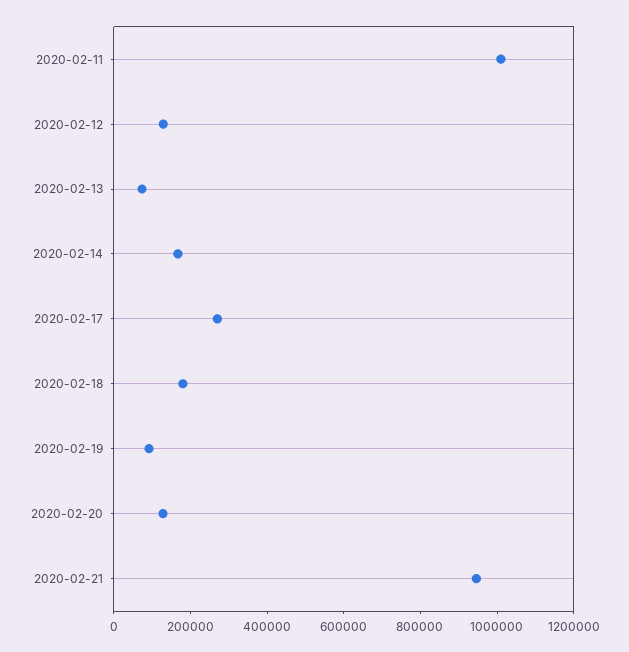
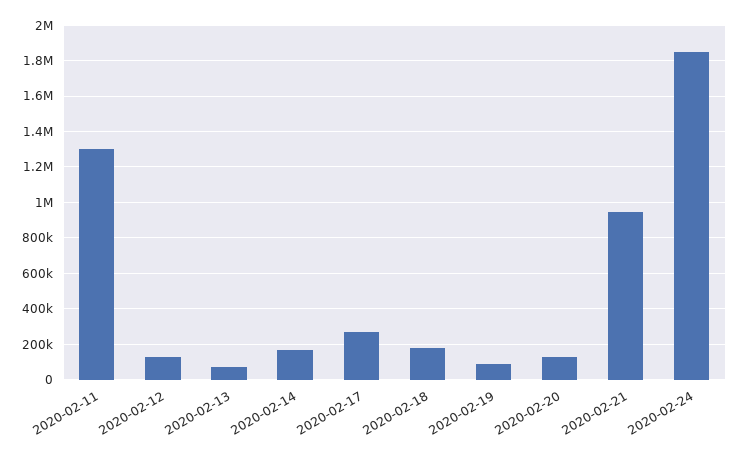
2020-02-11: 1000000 -> 1300000
2020-02-24: none -> 1850000

